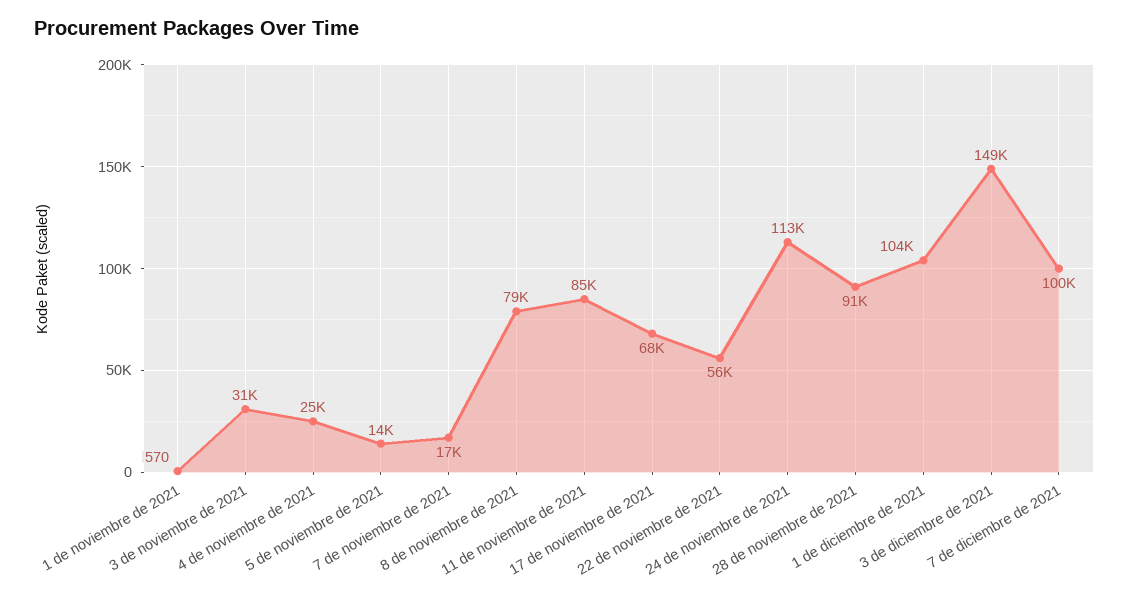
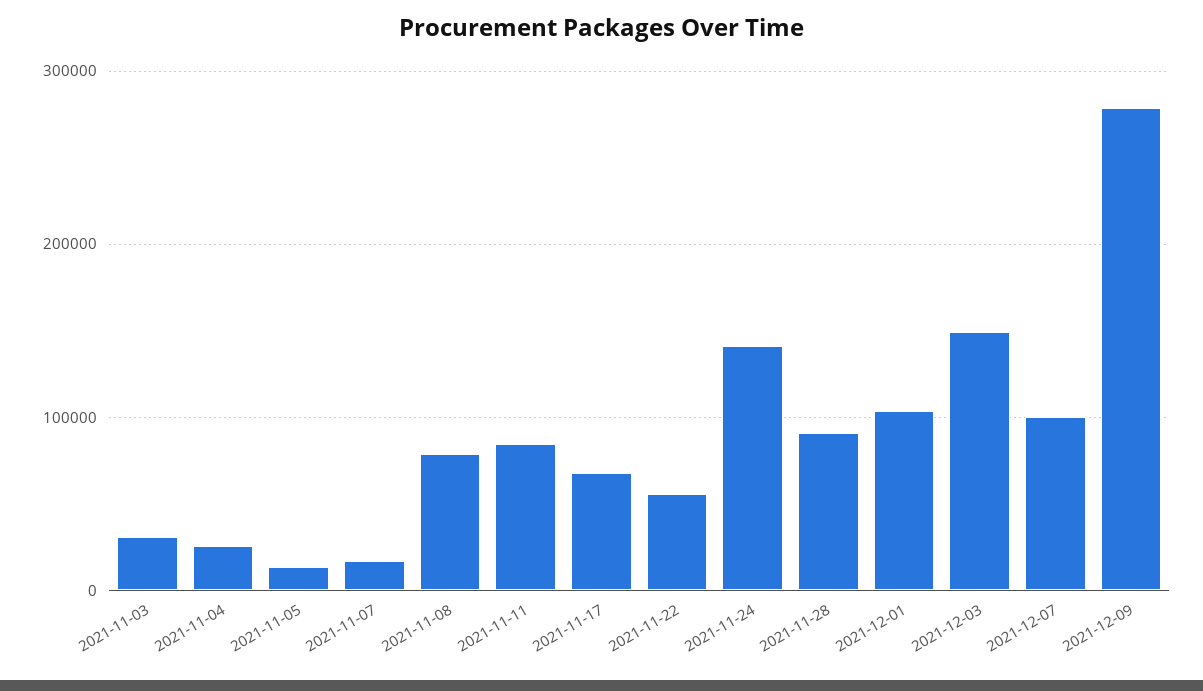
1 de noviembre de 2021: 570 -> none
24 de noviembre de 2021: 113000 -> 140000
2021-12-09: none -> 280000

